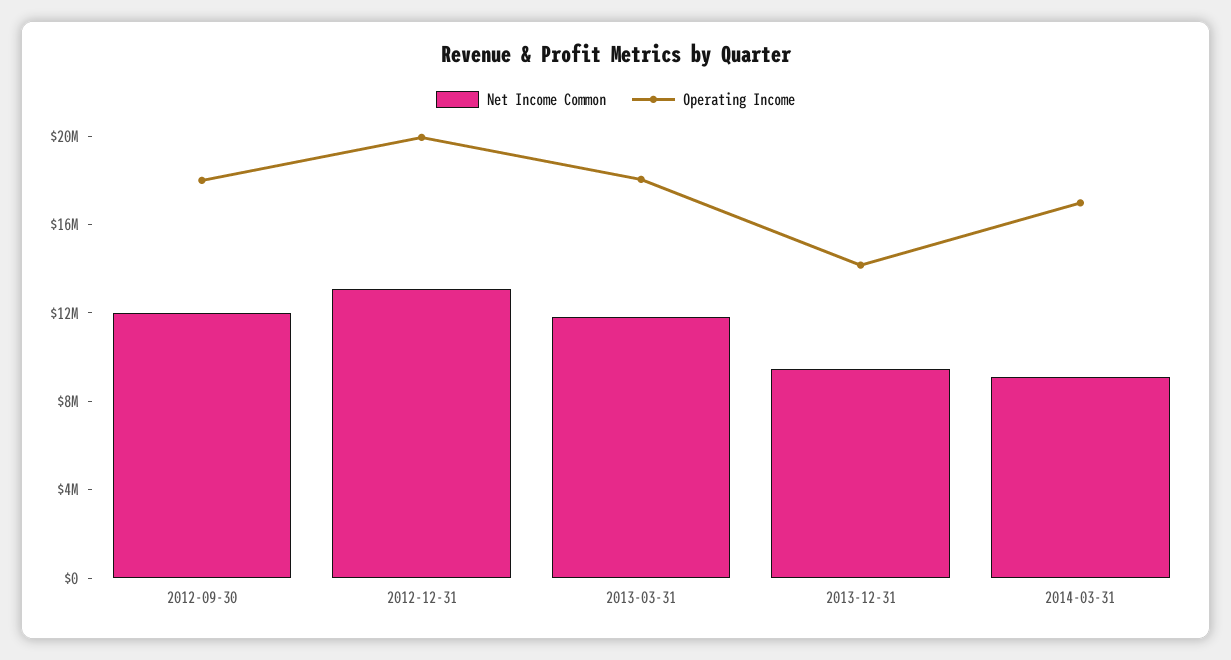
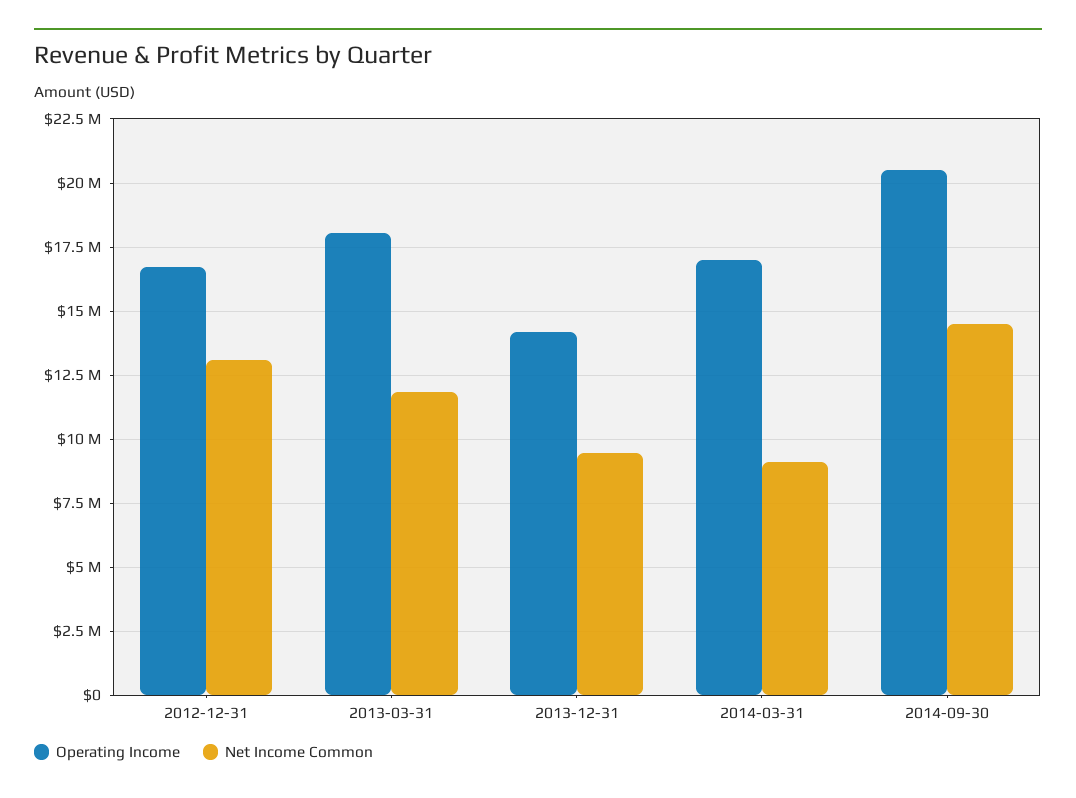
Net Income Common, 2012-09-30: 12000000 -> none
Operating Income, 2012-09-30: 18000000 -> none
Operating Income, 2012-12-31: 20000000 -> 16750000
Operating Income, 2014-09-30: none -> 20500000
Net Income Common, 2014-09-30: none -> 14500000

